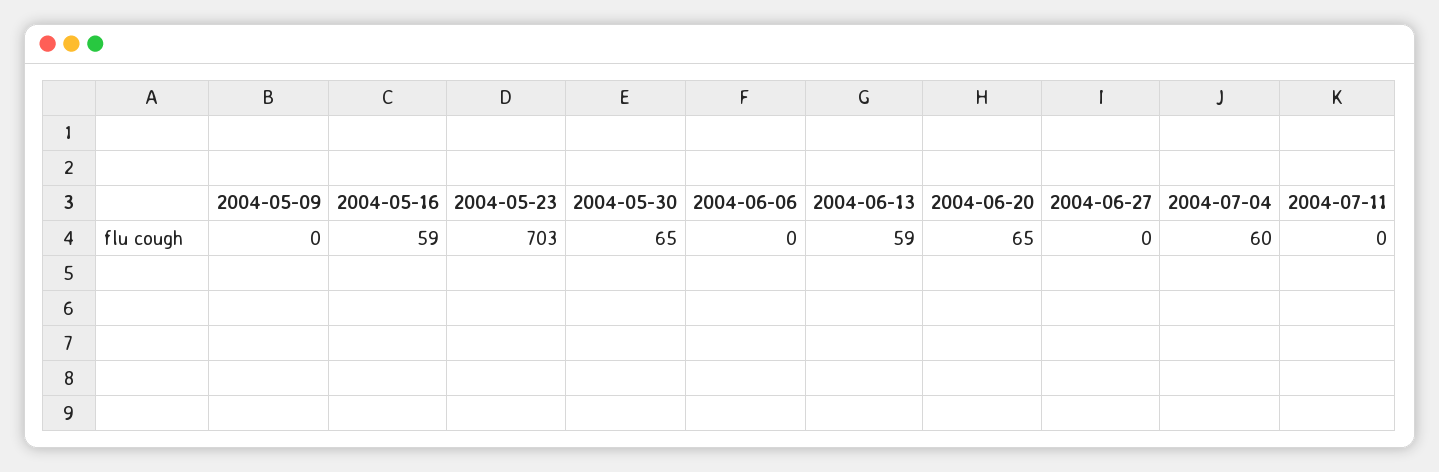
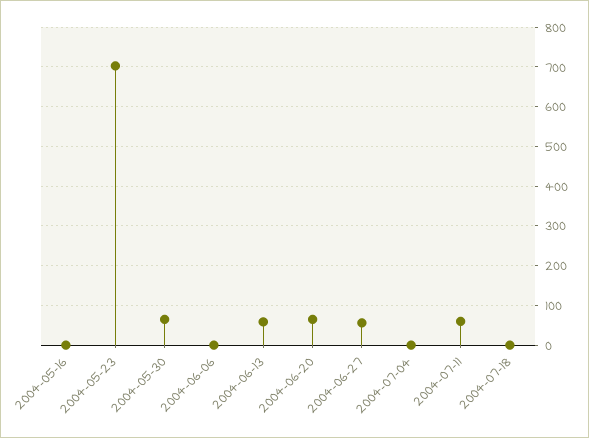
2004-05-09: 0 -> none
2004-05-16: 59 -> 0
2004-06-27: 0 -> 60
2004-07-04: 60 -> 0
2004-07-11: 0 -> 60
2004-07-18: none -> 0

